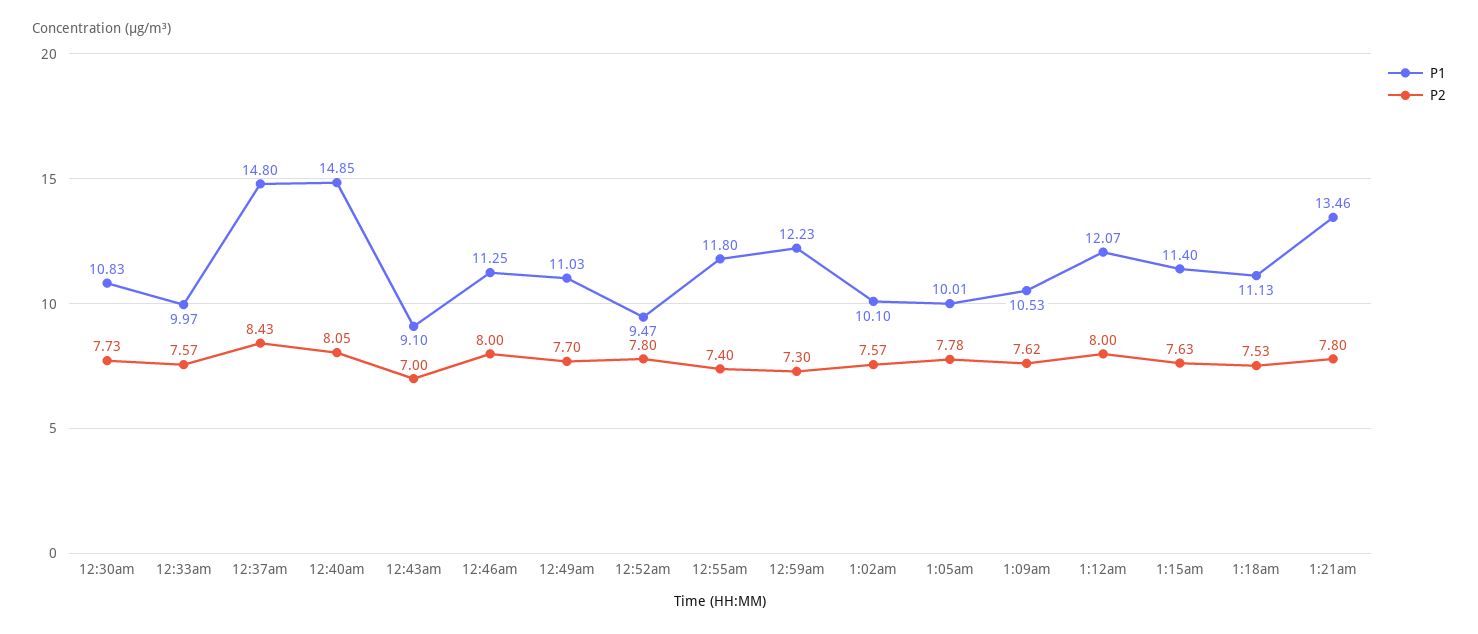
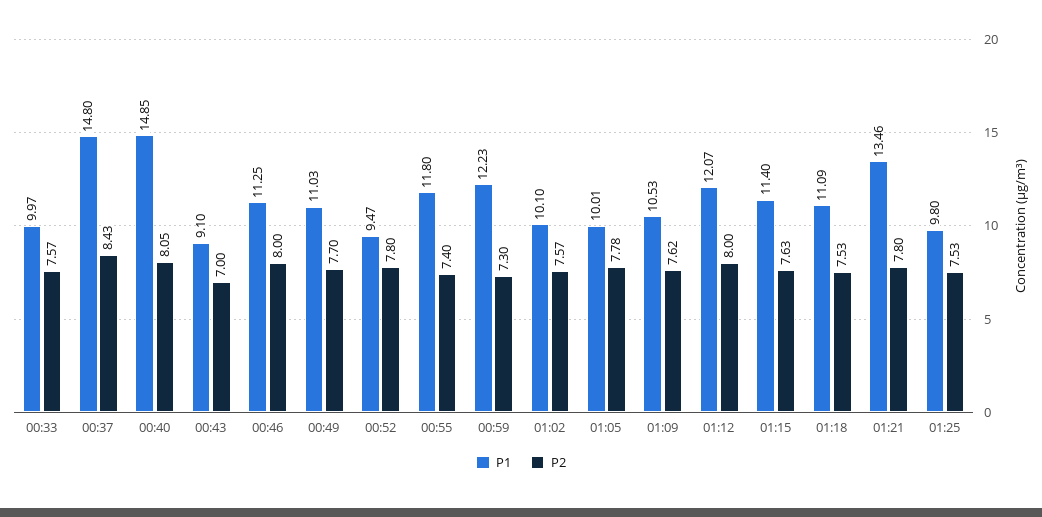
P1, 12:30am: 10.83 -> none
P2, 12:30am: 7.73 -> none
P1, 1:18am: 11.13 -> 11.09
P1, 01:25: none -> 9.8
P2, 01:25: none -> 7.53

